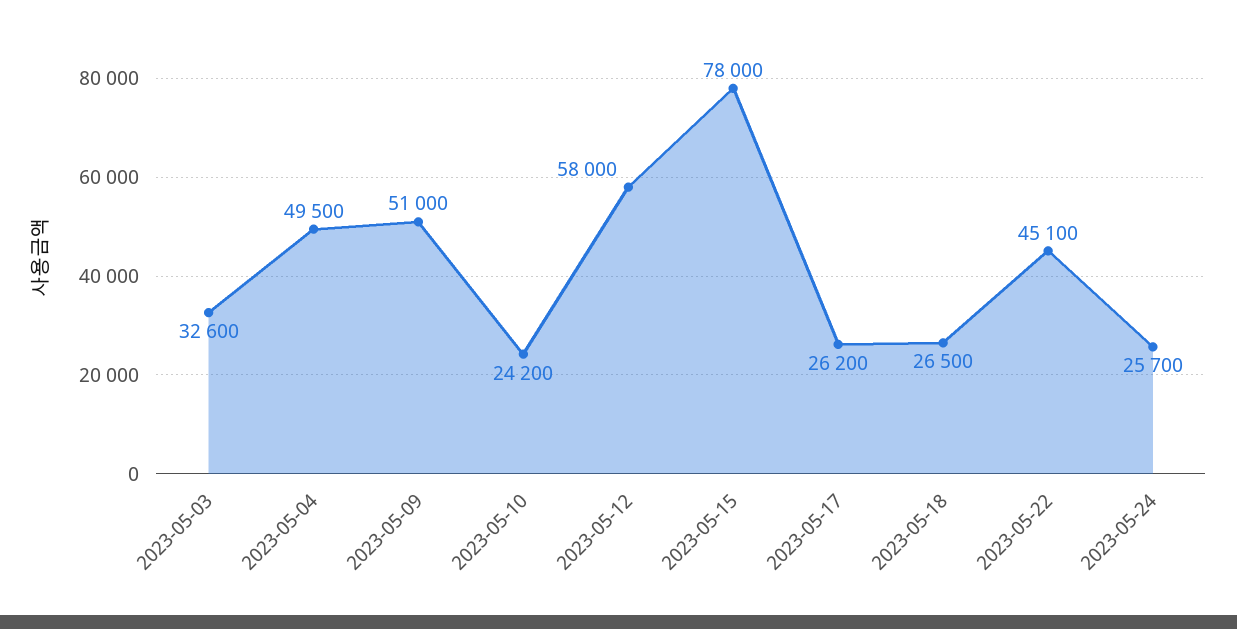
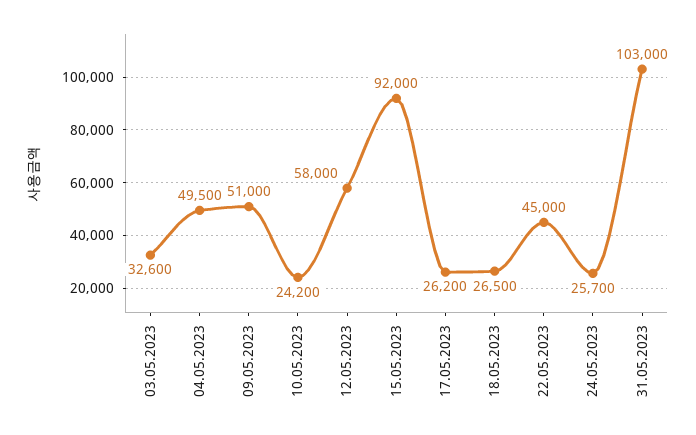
2023-05-15: 78000 -> 92000
2023-05-22: 45100 -> 45000
31.05.2023: none -> 103000

